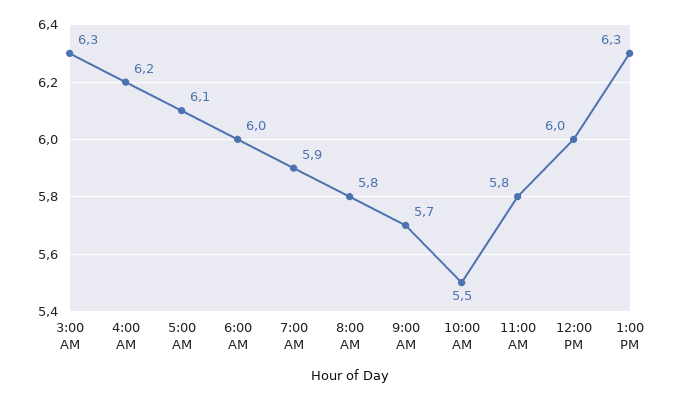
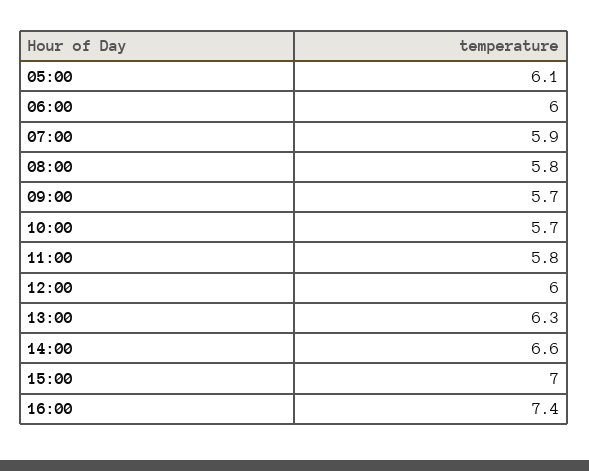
3:00 AM: 6.3 -> none
4:00 AM: 6.2 -> none
10:00 AM: 5.5 -> 5.7
14:00: none -> 6.6
15:00: none -> 7
16:00: none -> 7.4

